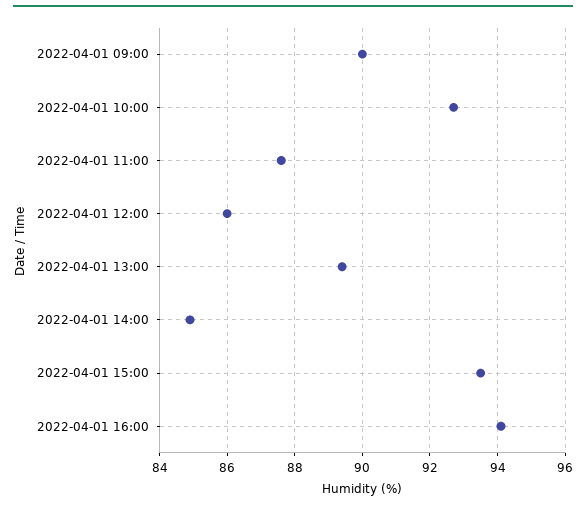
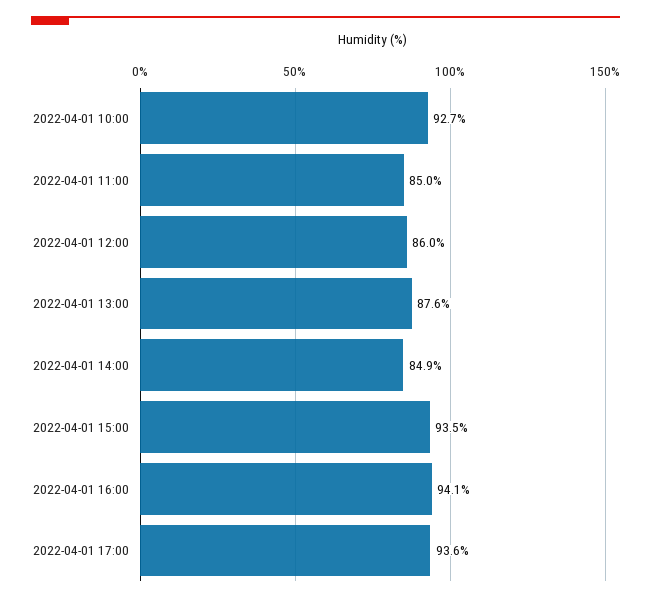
2022-04-01 09:00: 90 -> none
2022-04-01 11:00: 87.5 -> 85
2022-04-01 13:00: 89.5 -> 87.6
2022-04-01 17:00: none -> 93.6

